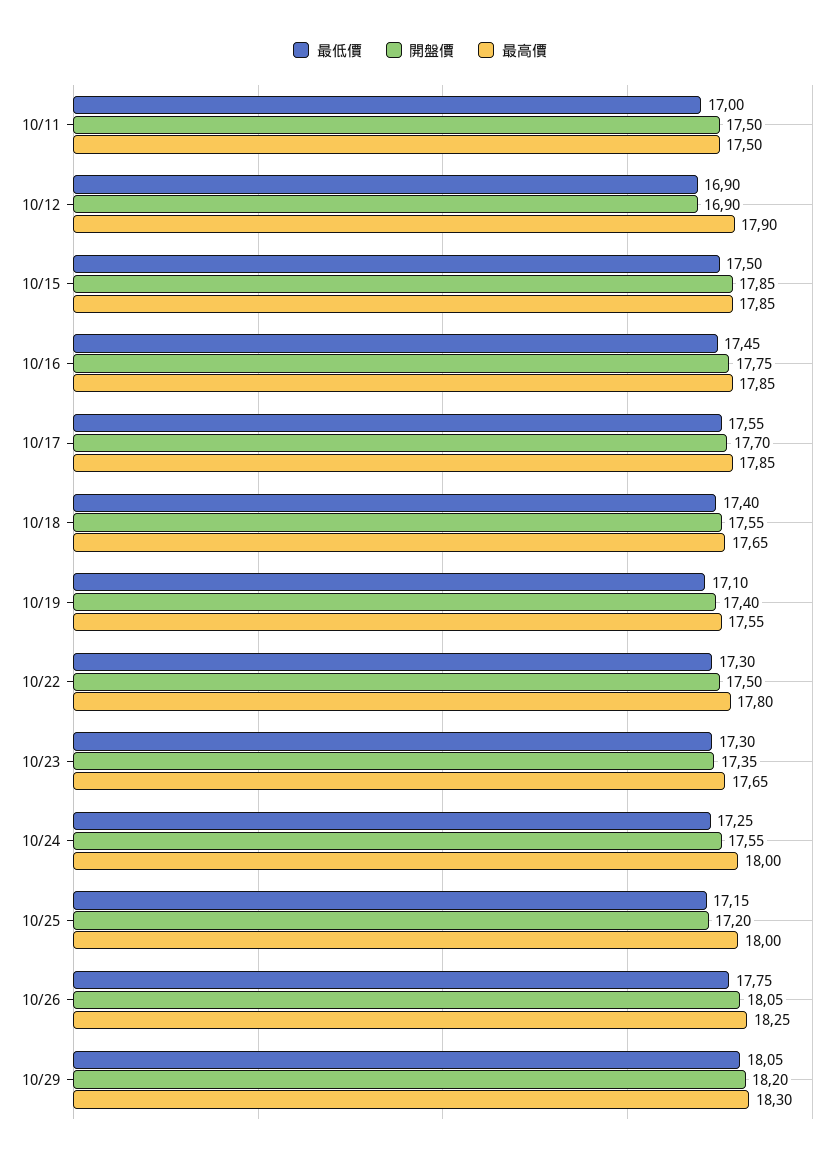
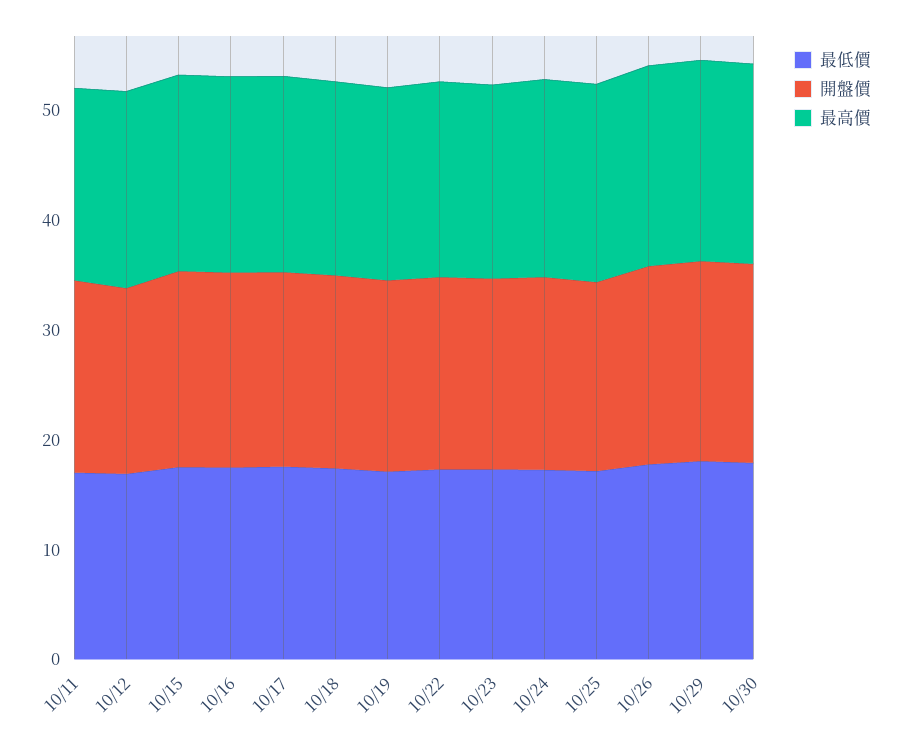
最低價, 10/30: none -> 18
開盤價, 10/30: none -> 18
最高價, 10/30: none -> 18

